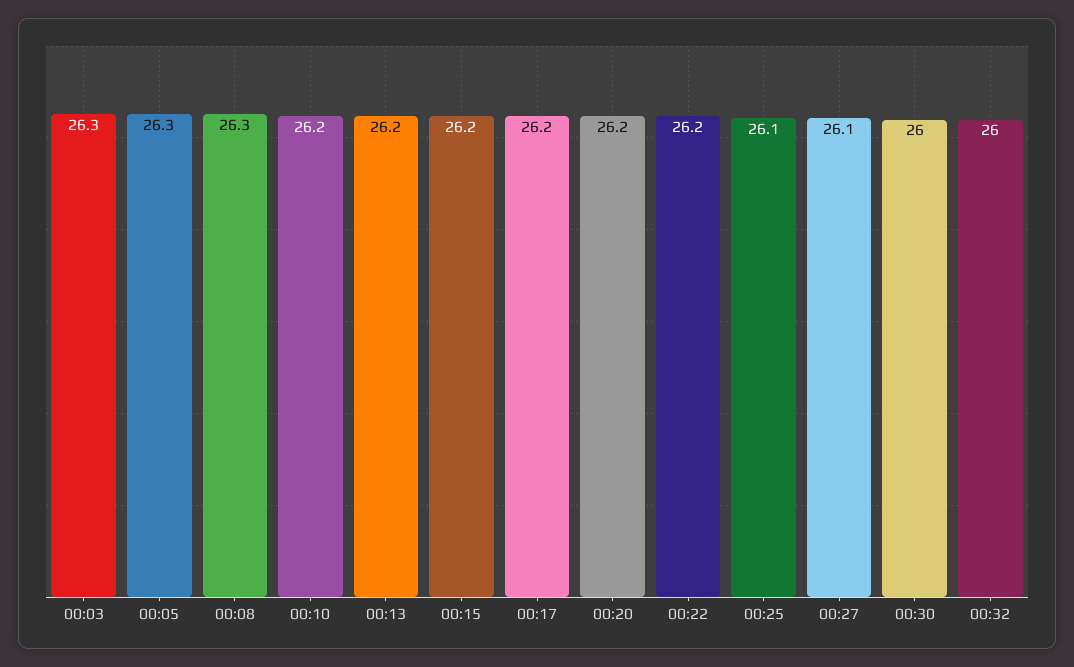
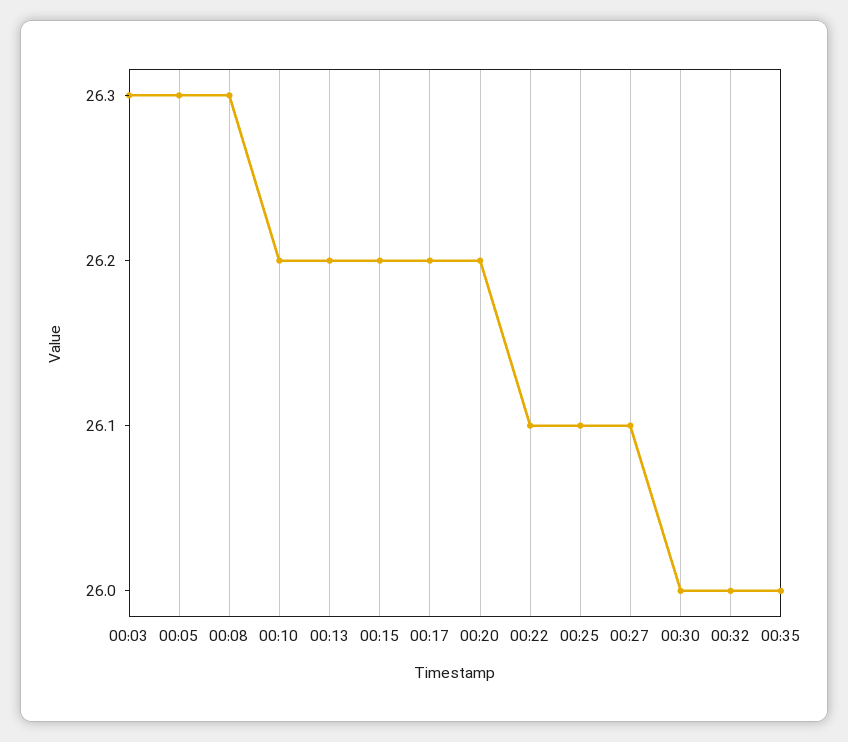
00:22: 26.2 -> 26.1
00:35: none -> 26

